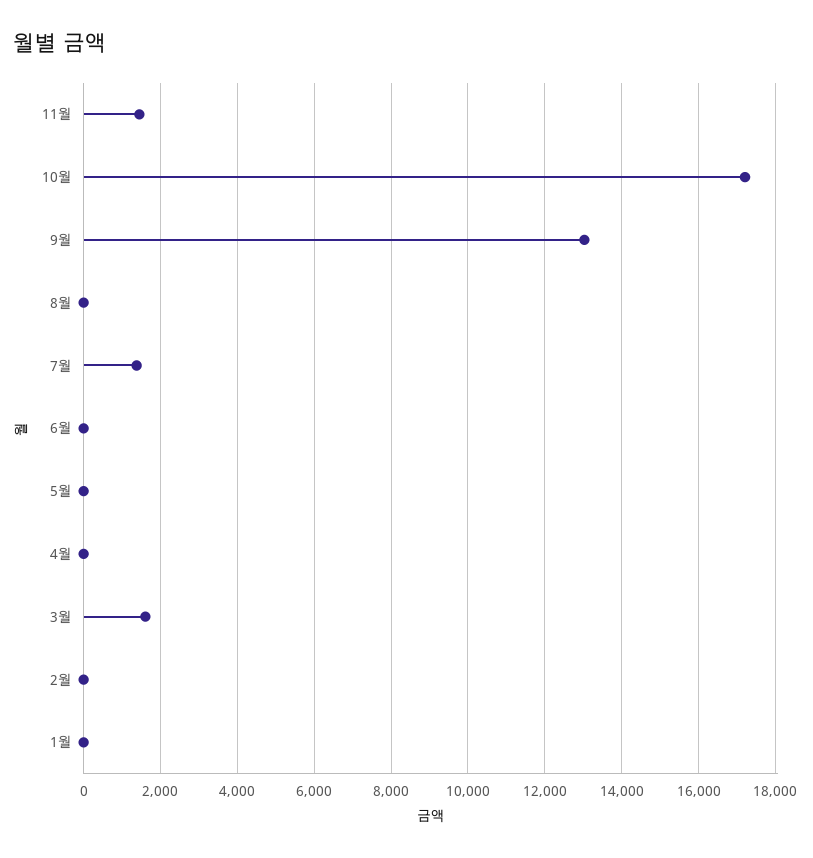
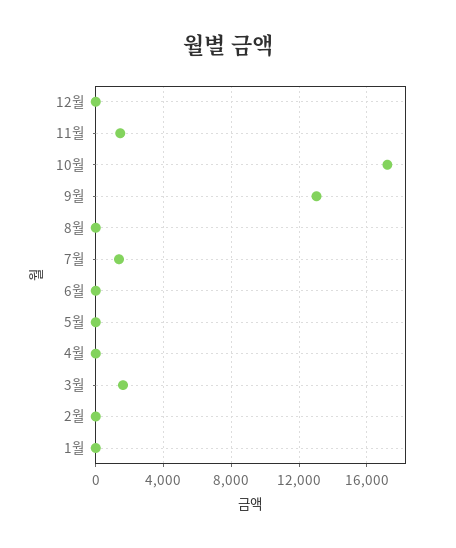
12월: none -> 0

